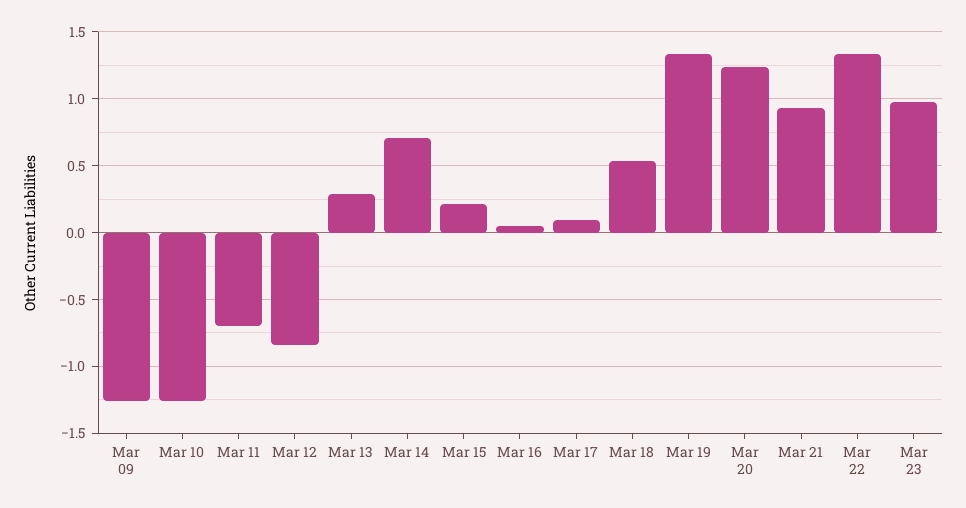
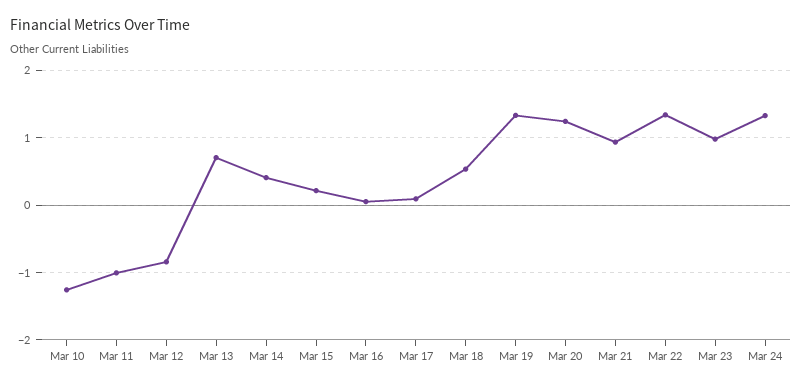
Mar 09: -1.25 -> none
Mar 11: -0.7 -> -1
Mar 13: 0.3 -> 0.7
Mar 14: 0.7 -> 0.4
Mar 24: none -> 1.3

